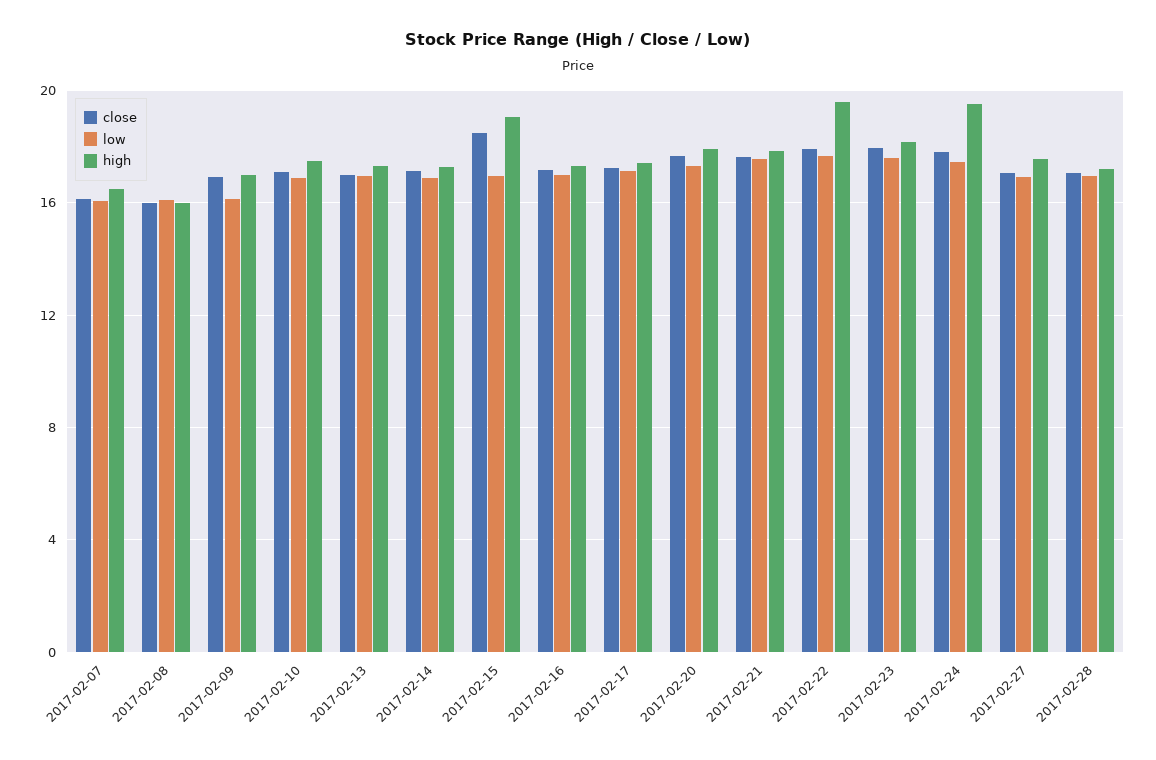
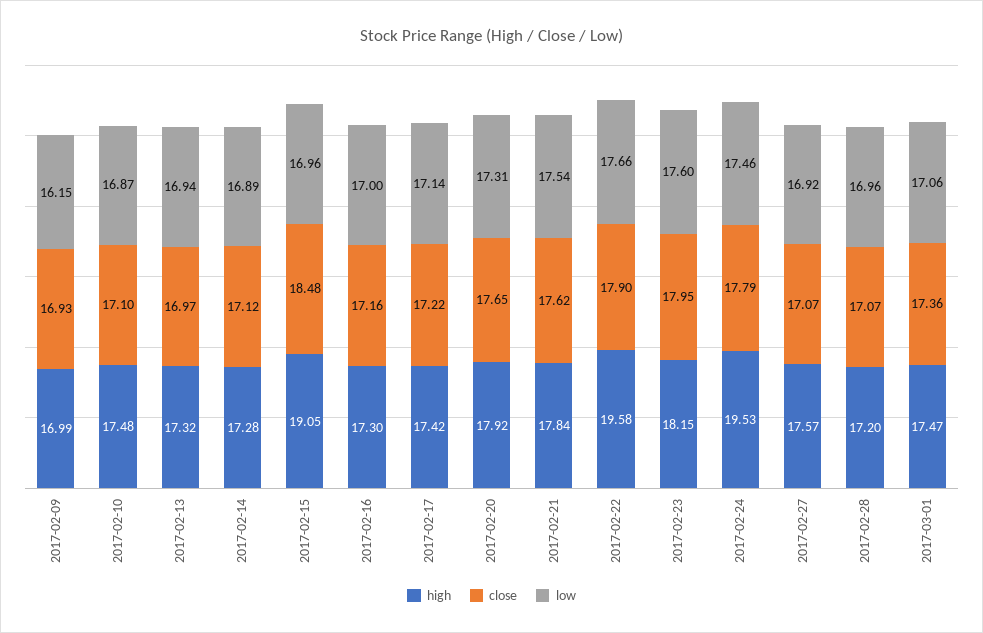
close, 2017-02-07: 16 -> none
low, 2017-02-07: 16 -> none
high, 2017-02-07: 16.5 -> none
close, 2017-02-08: 16 -> none
low, 2017-02-08: 16 -> none
high, 2017-02-08: 16 -> none
high, 2017-03-01: none -> 17.47
close, 2017-03-01: none -> 17.36
low, 2017-03-01: none -> 17.06

